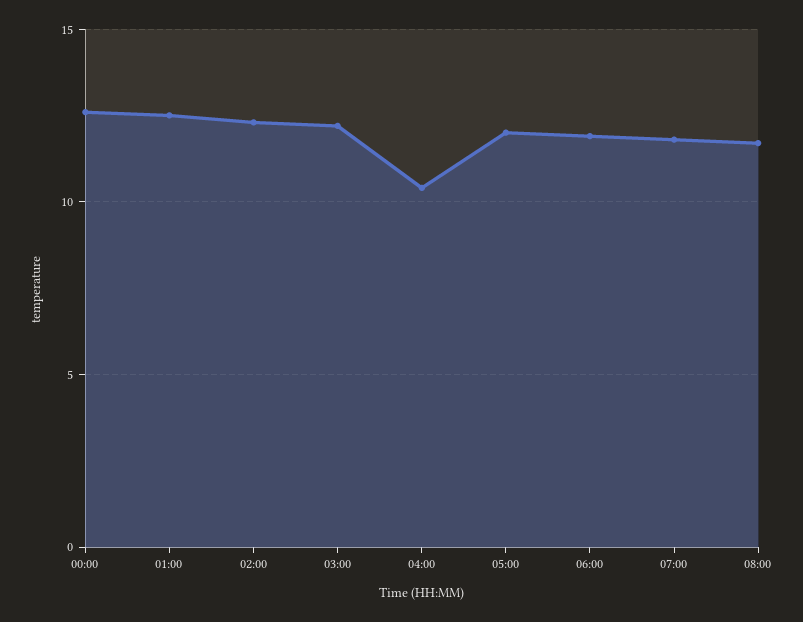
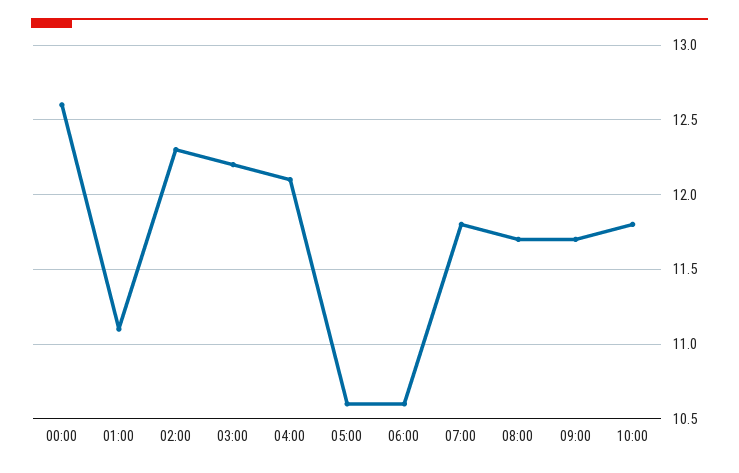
01:00: 12.5 -> 11.1
04:00: 10.5 -> 12.1
05:00: 12 -> 10.6
06:00: 12 -> 10.6
09:00: none -> 11.7
10:00: none -> 11.8

